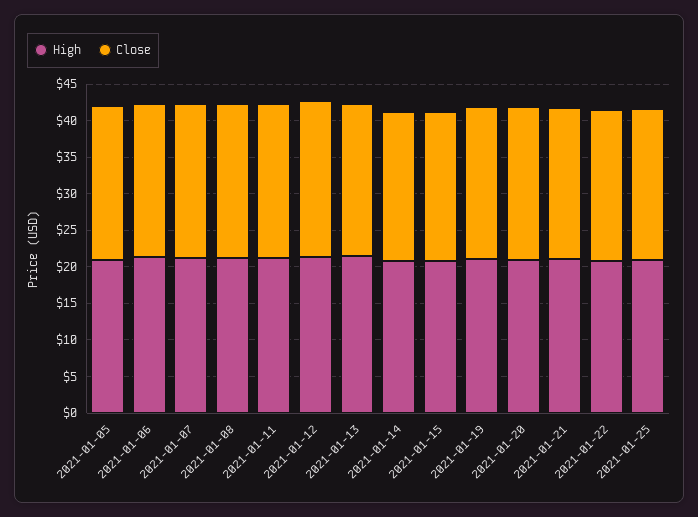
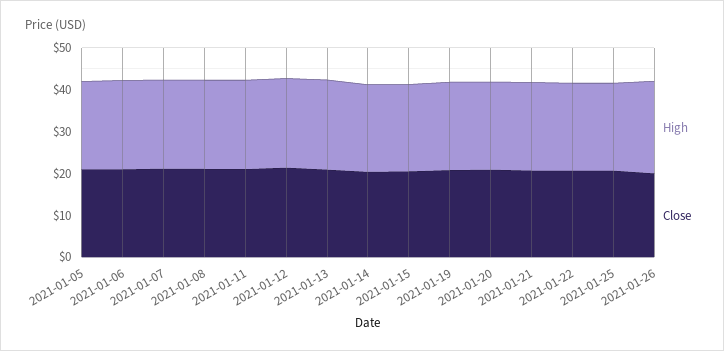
High, 2021-01-26: none -> 22
Close, 2021-01-26: none -> 20

